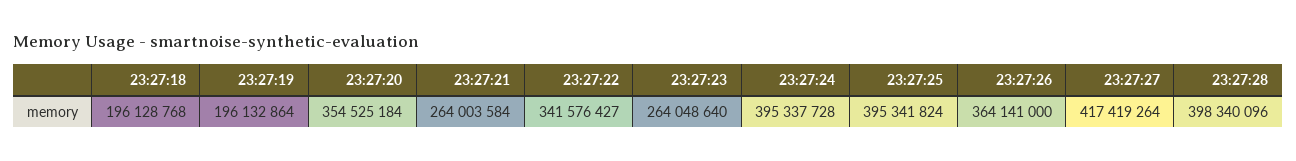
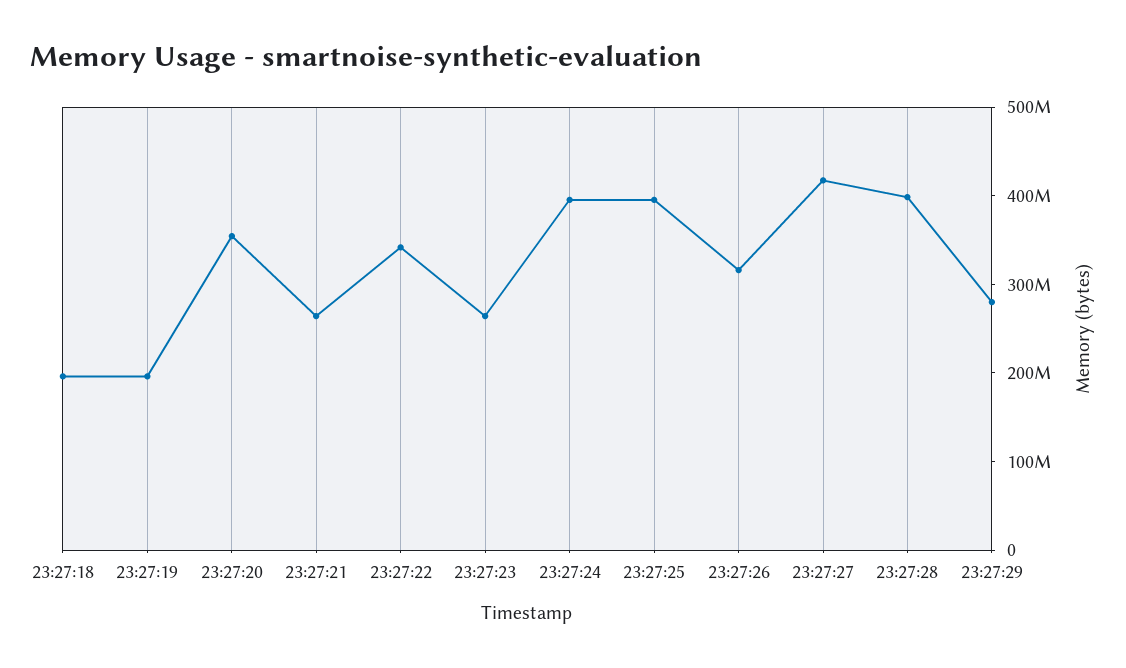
23:27:26: 364141000 -> 320000000
23:27:29: none -> 280000000

